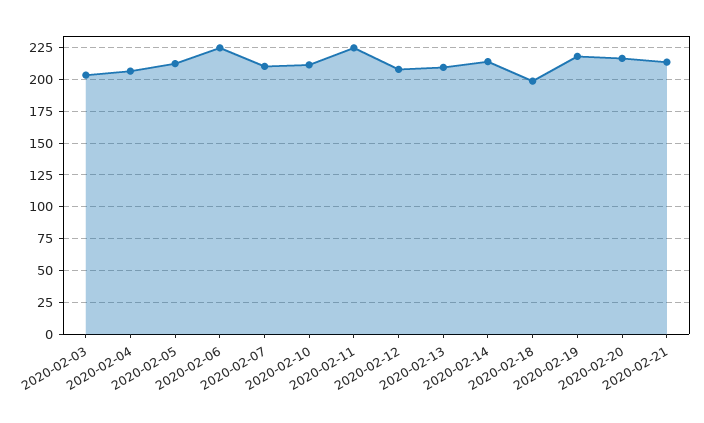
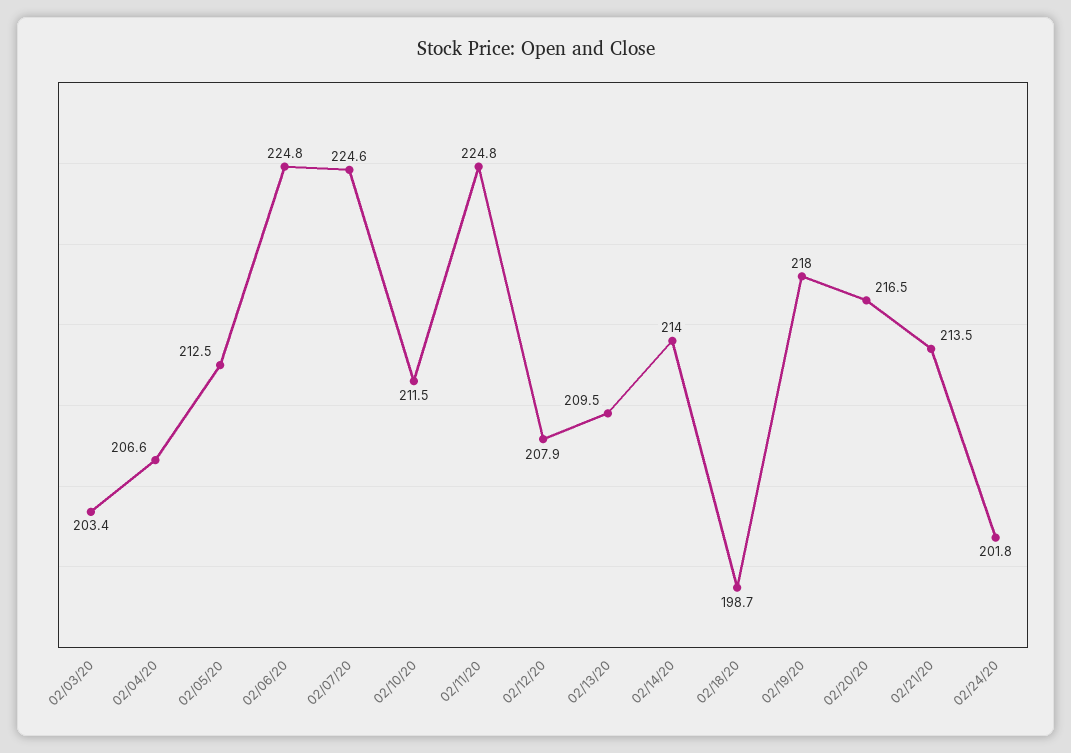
2020-02-07: 210 -> 224.6
02/24/20: none -> 201.8

